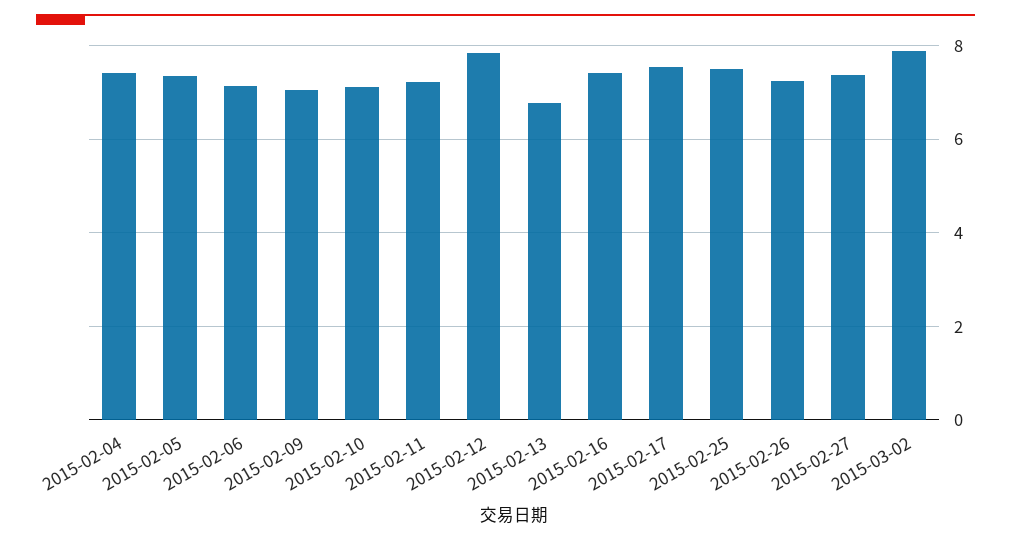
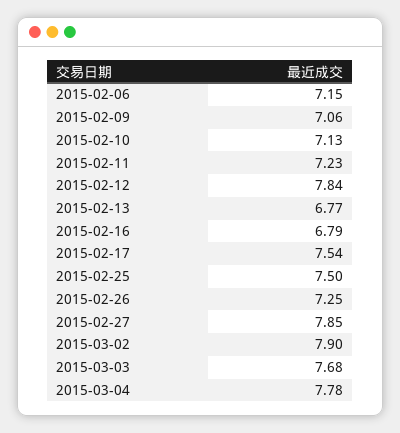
2015-02-04: 7.4 -> none
2015-02-05: 7.4 -> none
2015-02-16: 7.4 -> 6.79
2015-02-27: 7.4 -> 7.85
2015-03-03: none -> 7.68
2015-03-04: none -> 7.78

